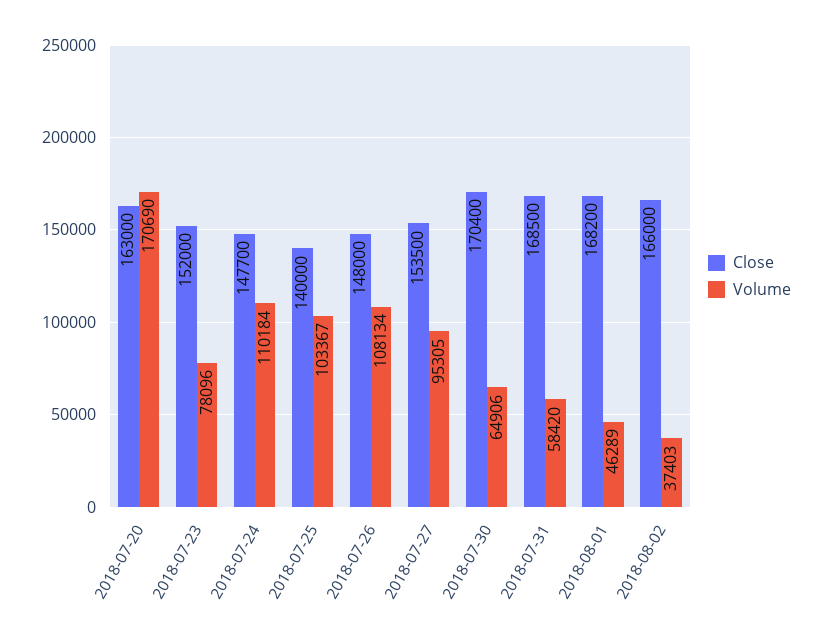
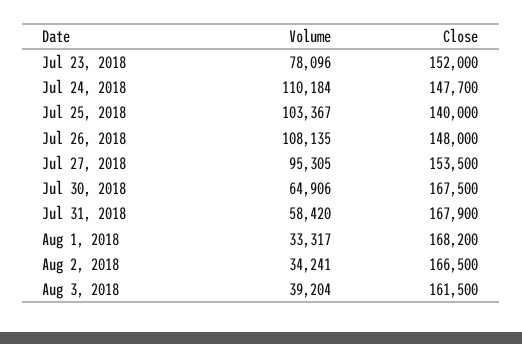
Close, 2018-07-20: 163000 -> none
Volume, 2018-07-20: 170690 -> none
Volume, 2018-07-26: 108134 -> 108135
Close, 2018-07-30: 170400 -> 167500
Close, 2018-07-31: 168500 -> 167900
Volume, 2018-08-01: 46289 -> 33317
Close, 2018-08-02: 166000 -> 166500
Volume, 2018-08-02: 37403 -> 34241
Volume, Aug 3, 2018: none -> 39204
Close, Aug 3, 2018: none -> 161500

